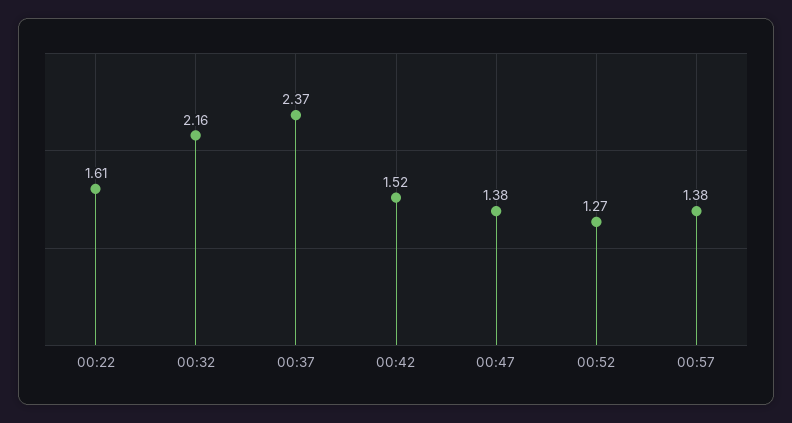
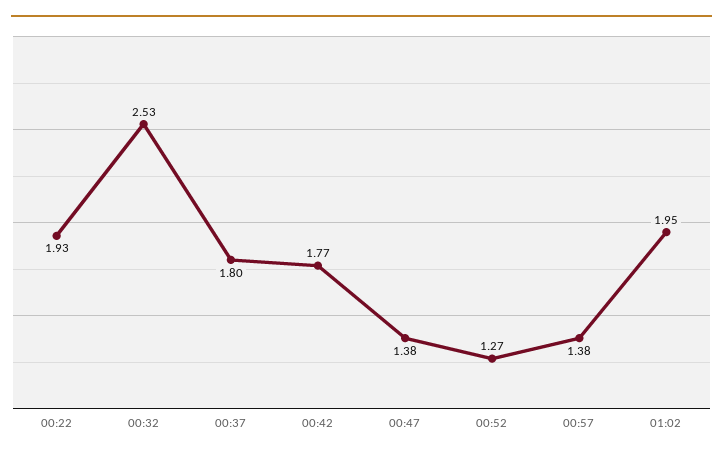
00:22: 1.61 -> 1.93
00:32: 2.16 -> 2.53
00:37: 2.37 -> 1.8
00:42: 1.52 -> 1.77
01:02: none -> 1.95

